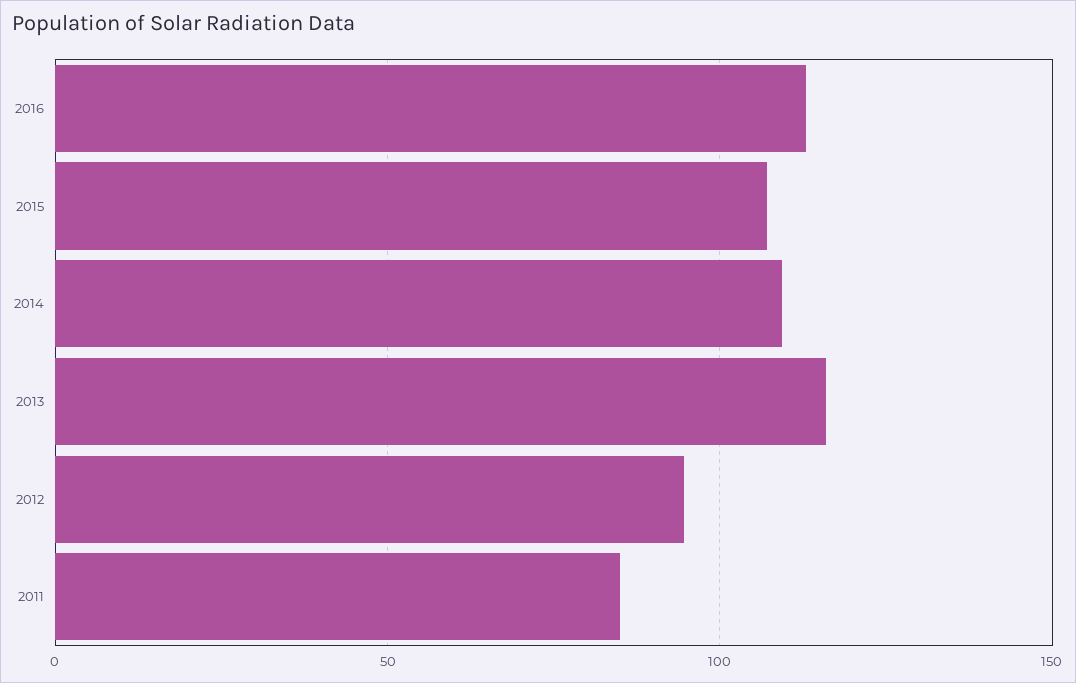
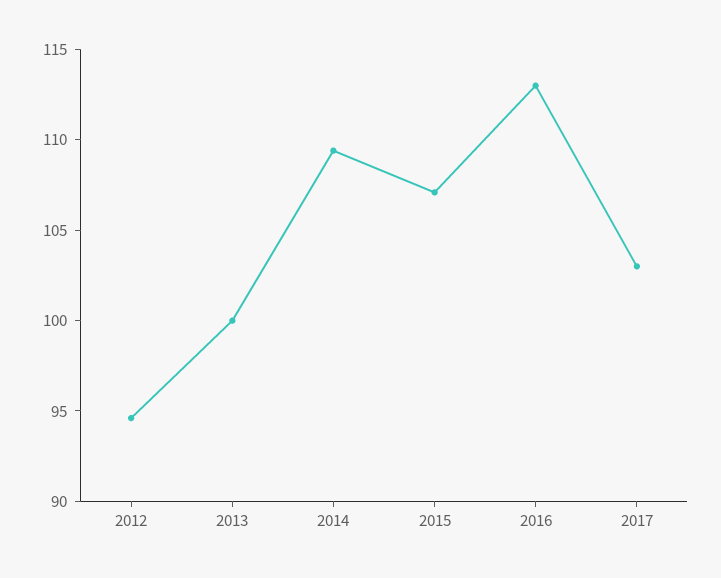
2013: 115 -> 100
2011: 85 -> none
2017: none -> 103

